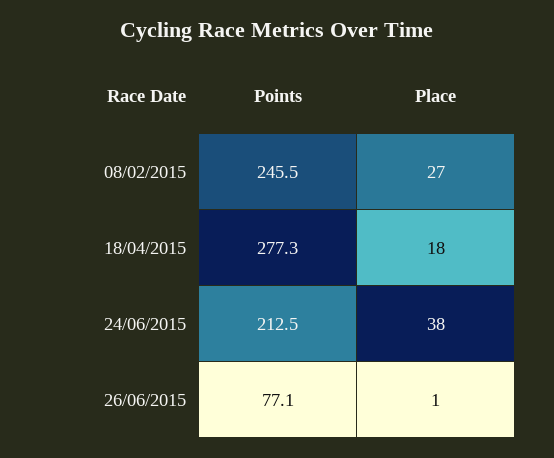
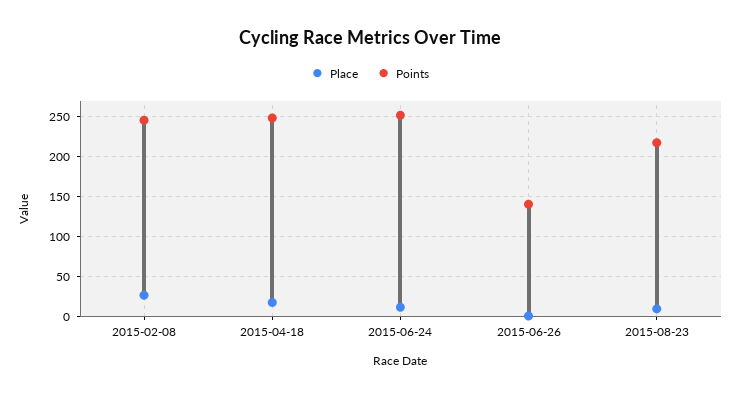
Points, 18/04/2015: 277.3 -> 250
Points, 24/06/2015: 212.5 -> 250
Place, 24/06/2015: 38 -> 10
Points, 26/06/2015: 77.1 -> 140
Place, 2015-08-23: none -> 10
Points, 2015-08-23: none -> 220

